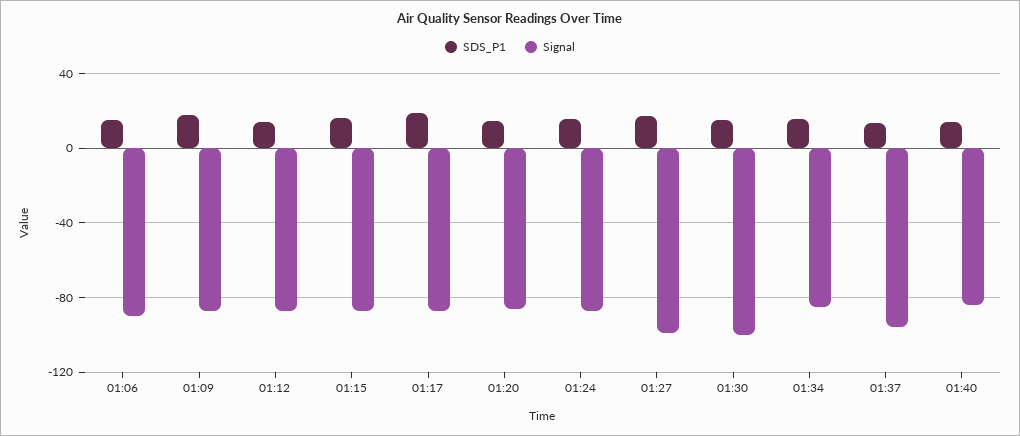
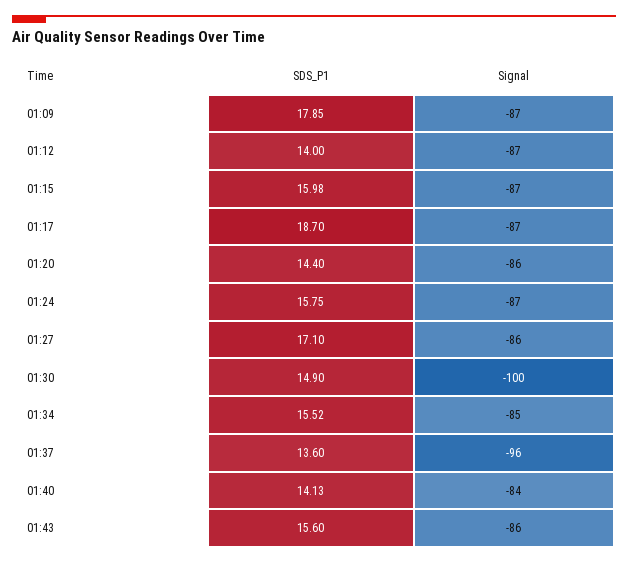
SDS_P1, 01:06: 15 -> none
Signal, 01:06: -90 -> none
Signal, 01:27: -100 -> -86
SDS_P1, 01:43: none -> 15.6
Signal, 01:43: none -> -86

